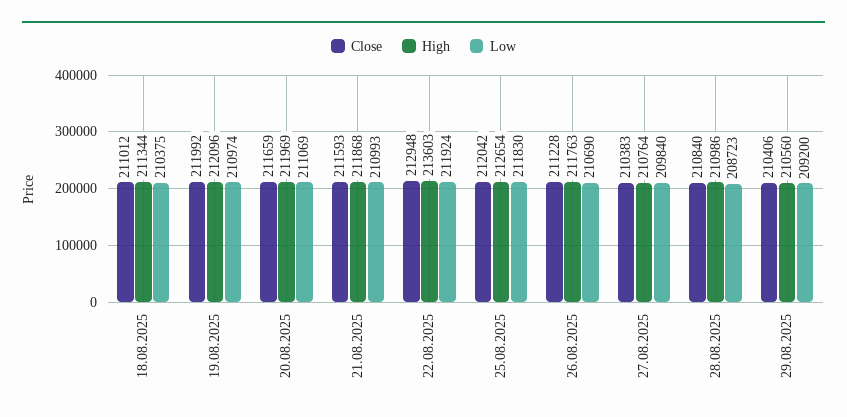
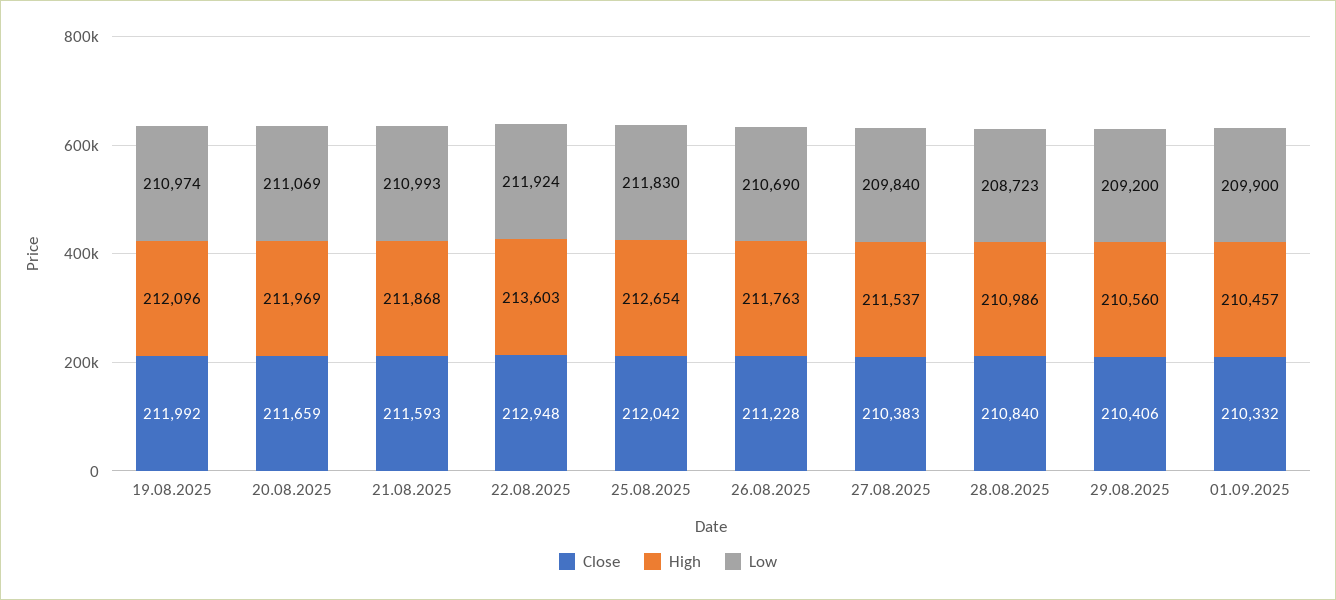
Close, 18.08.2025: 211012 -> none
High, 18.08.2025: 211344 -> none
Low, 18.08.2025: 210375 -> none
High, 27.08.2025: 210764 -> 211537
Close, 01.09.2025: none -> 210332
High, 01.09.2025: none -> 210457
Low, 01.09.2025: none -> 209900

